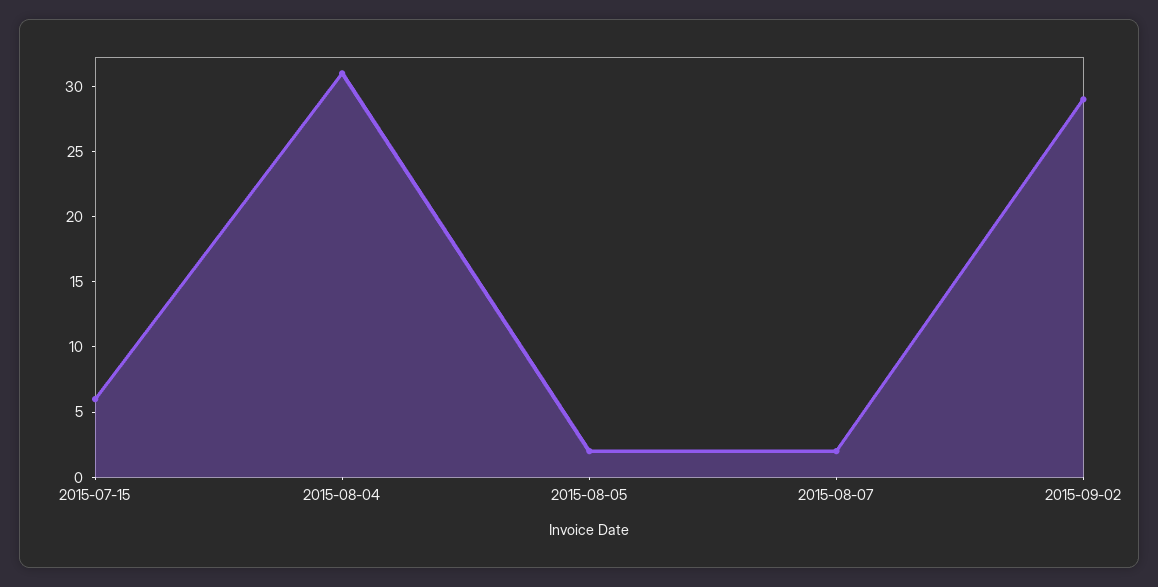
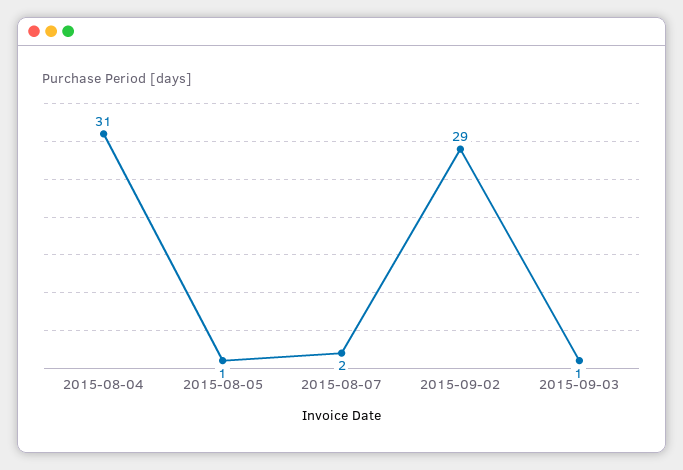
2015-07-15: 6 -> none
2015-08-05: 2 -> 1
2015-09-03: none -> 1

